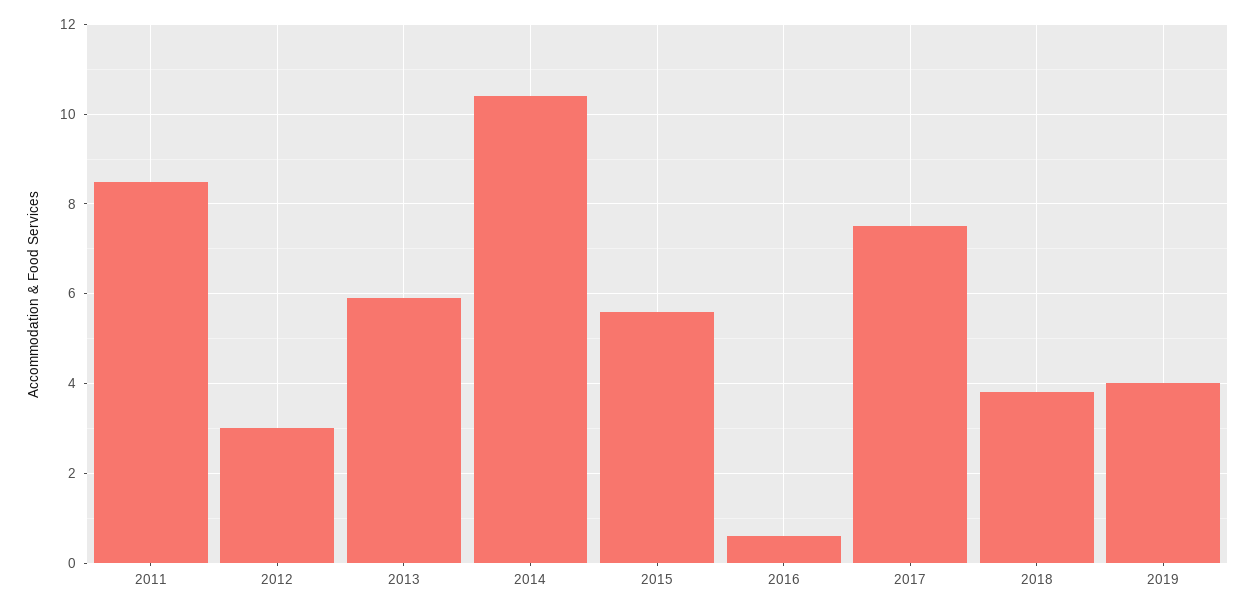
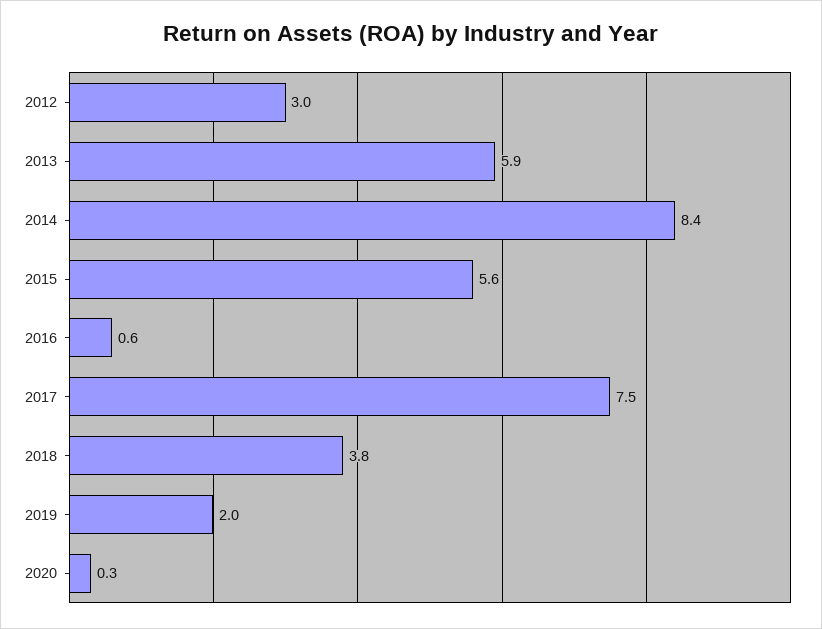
2011: 8.5 -> none
2014: 10.5 -> 8.4
2019: 4 -> 2
2020: none -> 0.3

